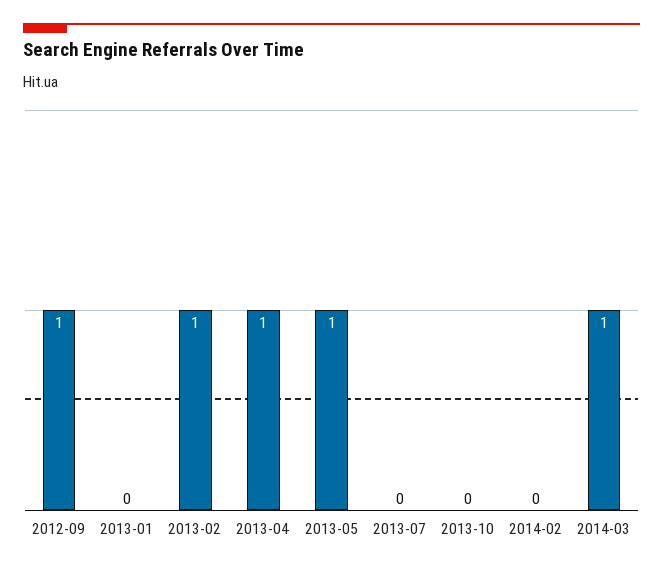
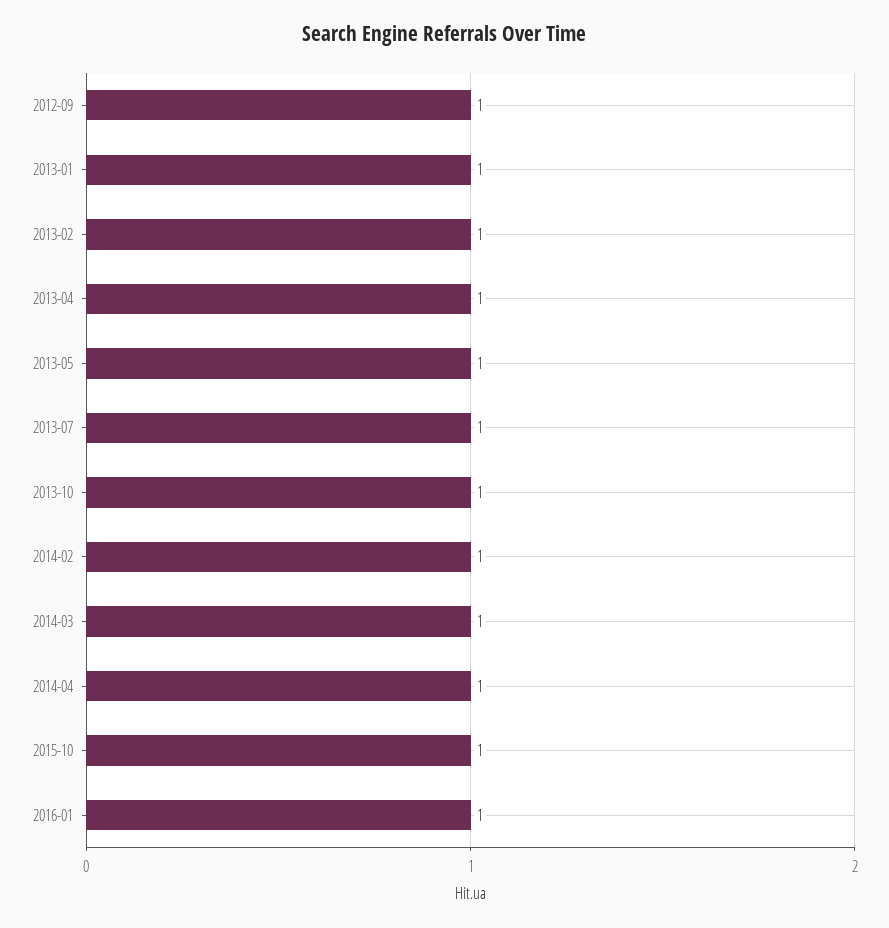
2013-01: 0 -> 1
2013-07: 0 -> 1
2013-10: 0 -> 1
2014-02: 0 -> 1
2014-04: none -> 1
2015-10: none -> 1
2016-01: none -> 1

